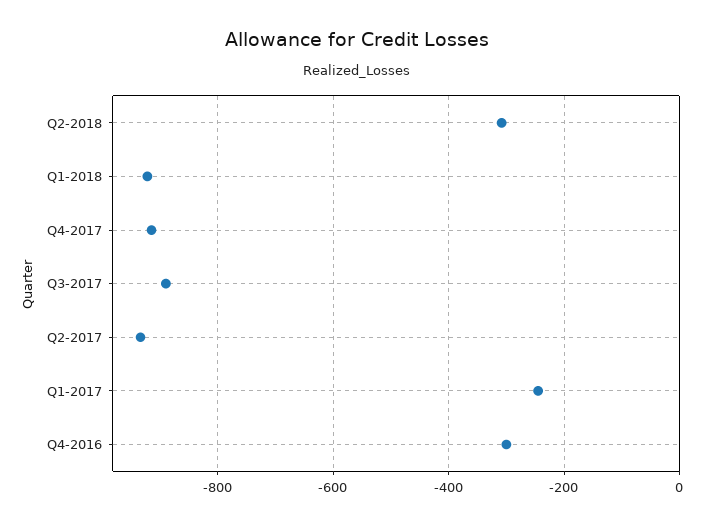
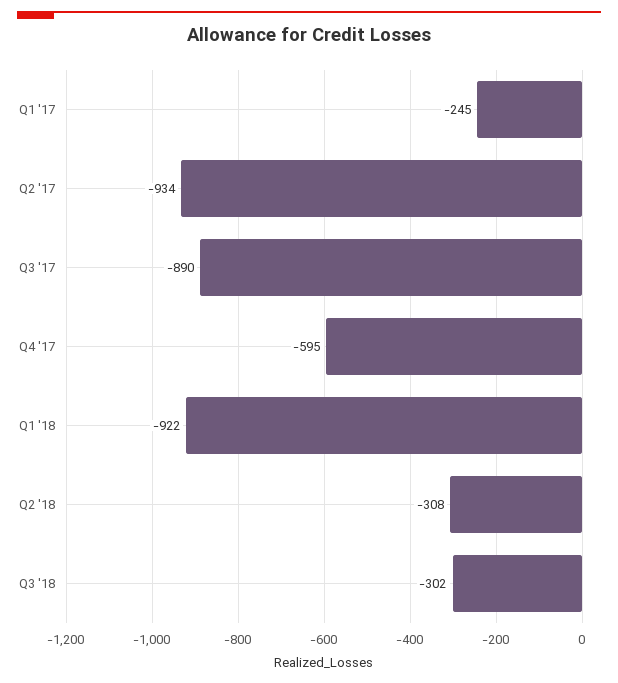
Q4-2017: -920 -> -595
Q4-2016: -300 -> none
Q3 '18: none -> -302

